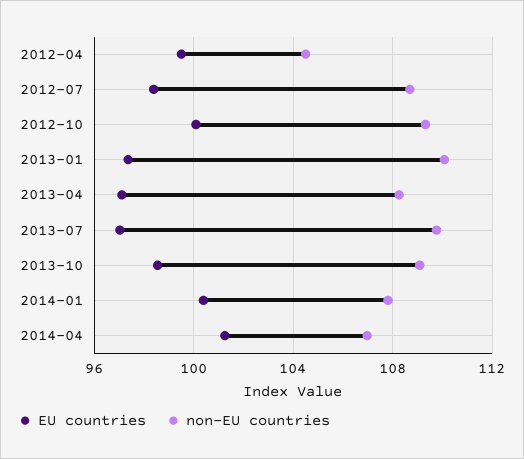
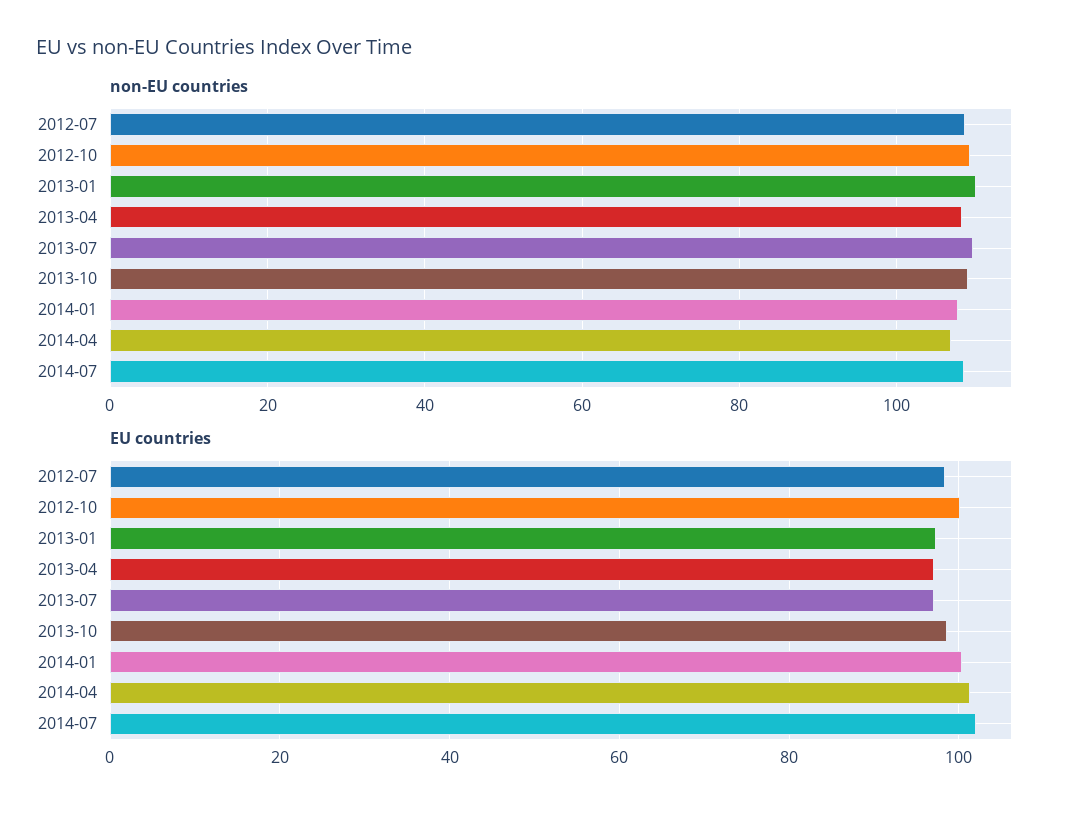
EU countries, 2012-04: 99.5 -> none
non-EU countries, 2012-04: 104.5 -> none
non-EU countries, 2014-07: none -> 108
EU countries, 2014-07: none -> 102

